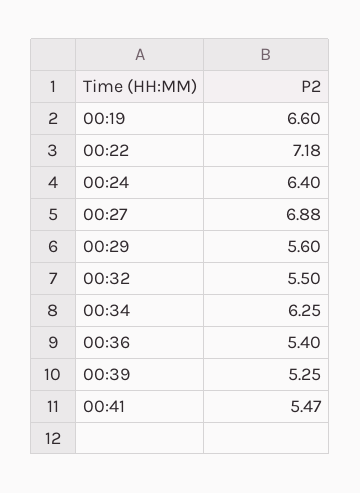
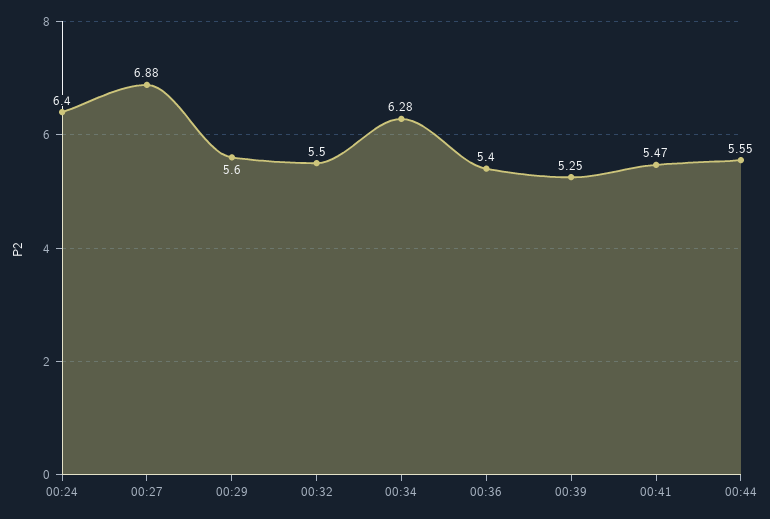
00:19: 6.6 -> none
00:22: 7.18 -> none
00:34: 6.25 -> 6.28
00:44: none -> 5.55

